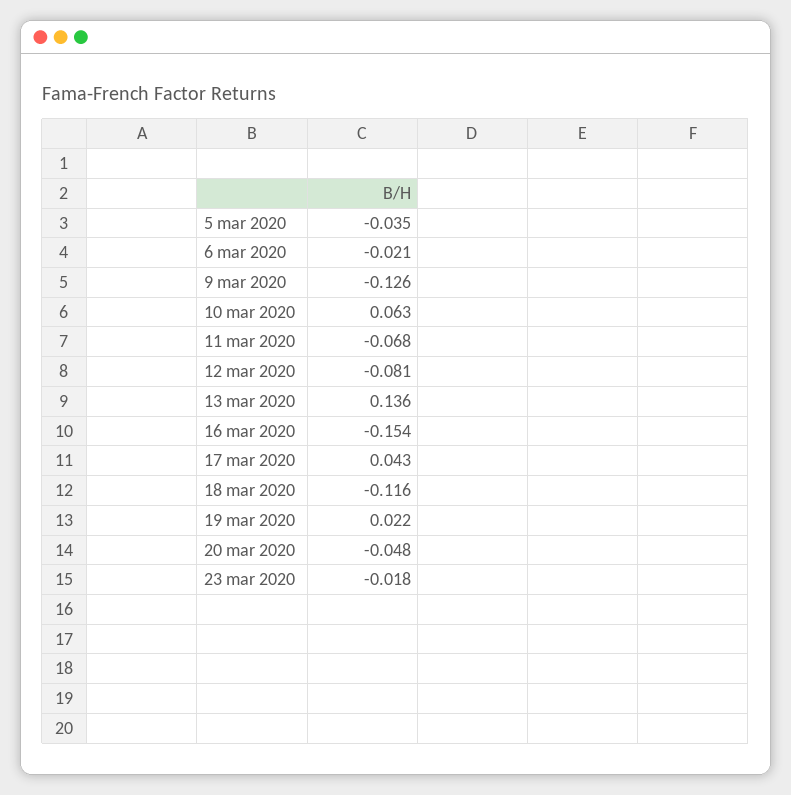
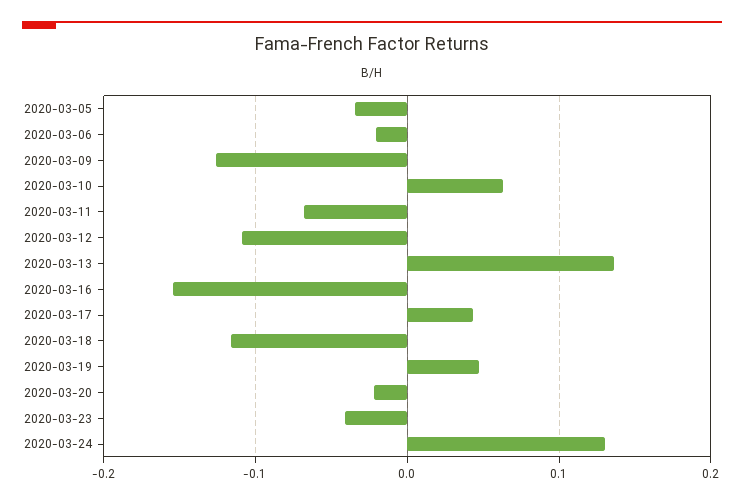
12 mar 2020: -0.081 -> -0.11
19 mar 2020: 0.022 -> 0.05
20 mar 2020: -0.048 -> -0.02
23 mar 2020: -0.018 -> -0.04
2020-03-24: none -> 0.13

